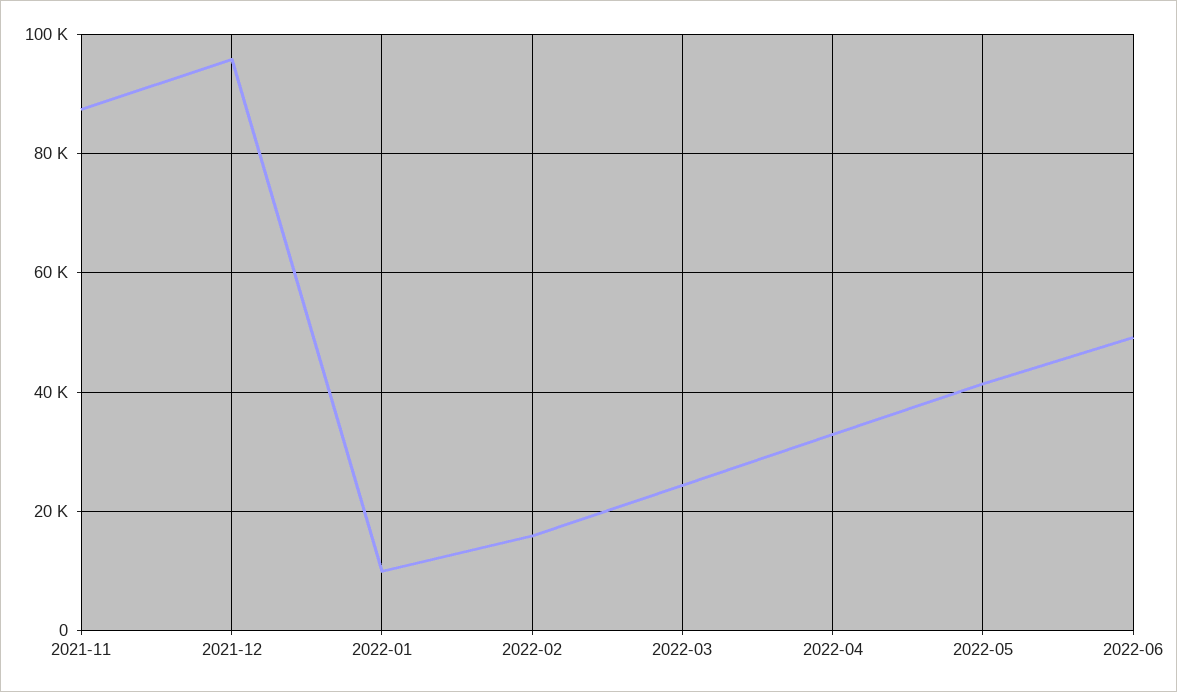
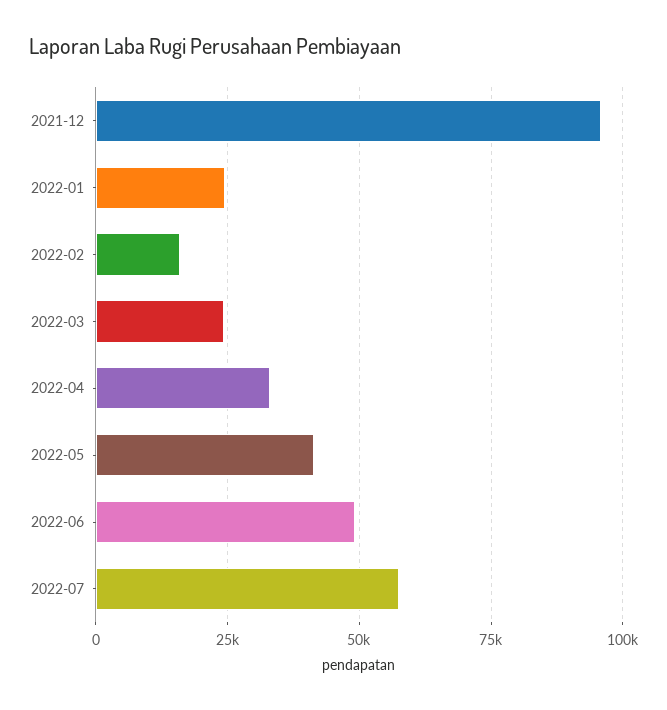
2021-11: 88000 -> none
2022-01: 10000 -> 25000
2022-07: none -> 57500

